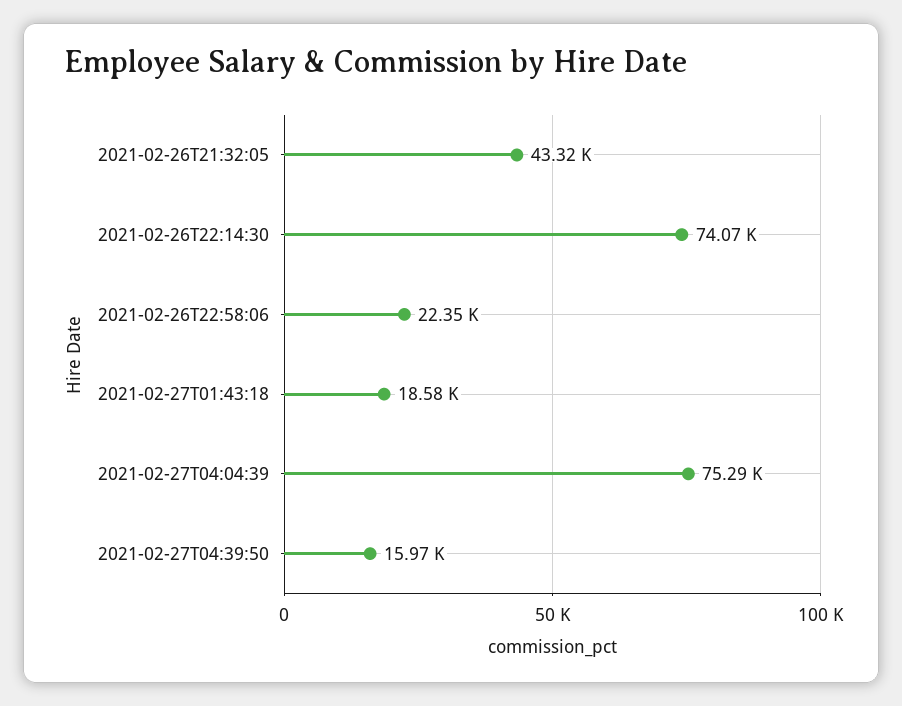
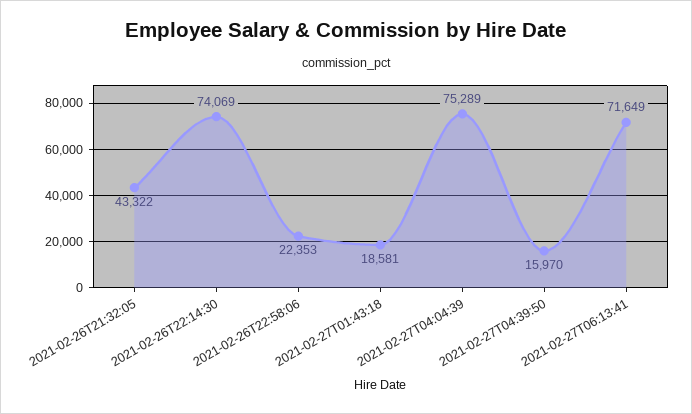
2021-02-27T06:13:41: none -> 71649

